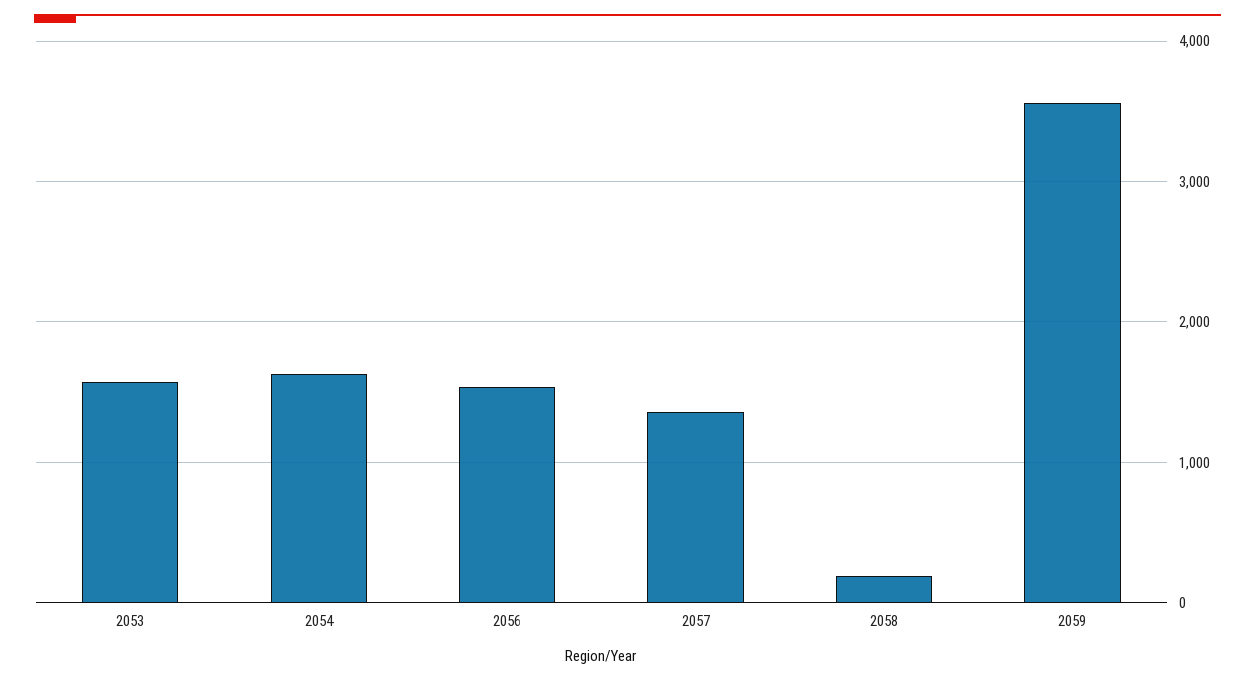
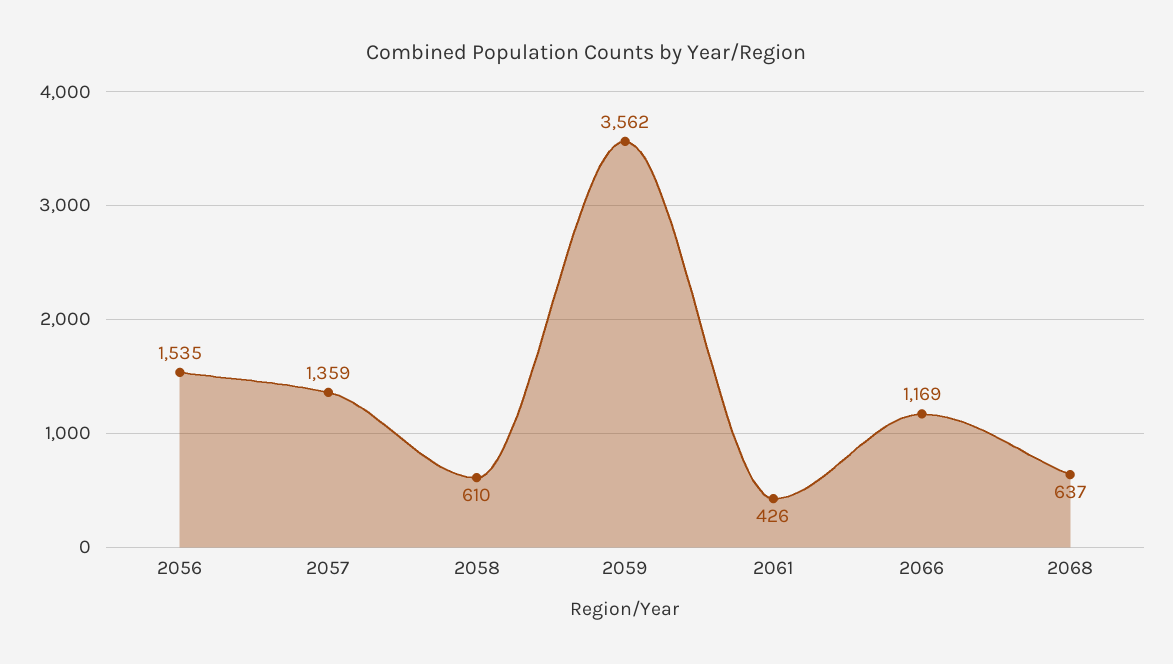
2053: 1600 -> none
2054: 1600 -> none
2058: 200 -> 610
2061: none -> 426
2066: none -> 1169
2068: none -> 637

